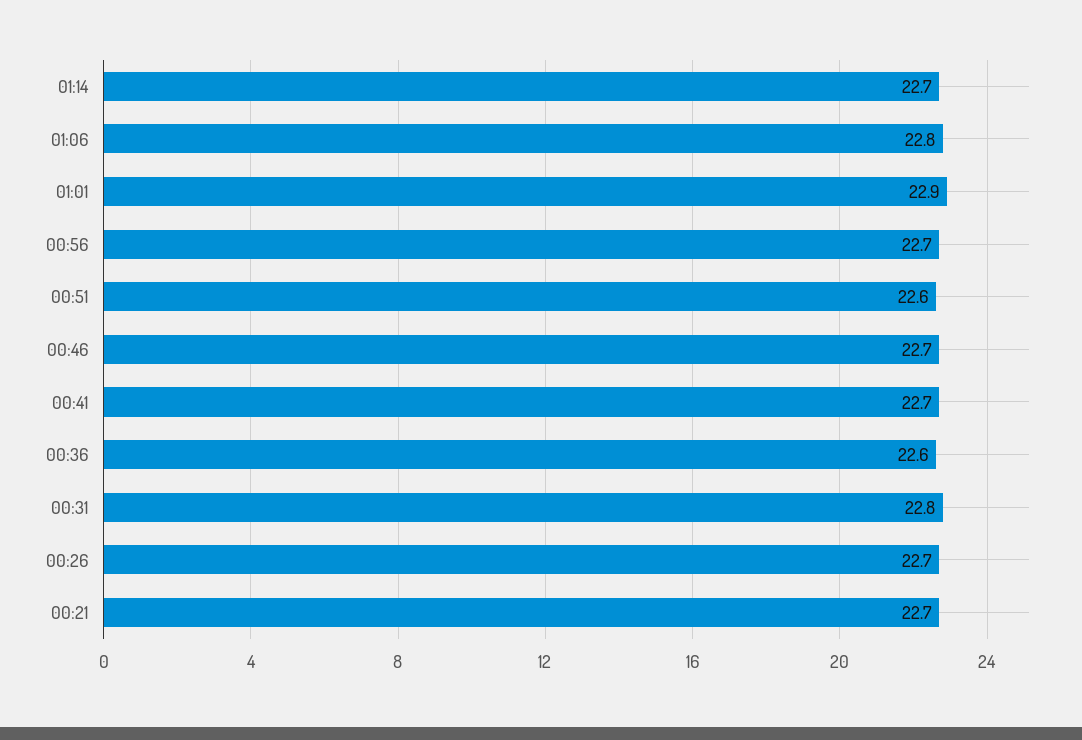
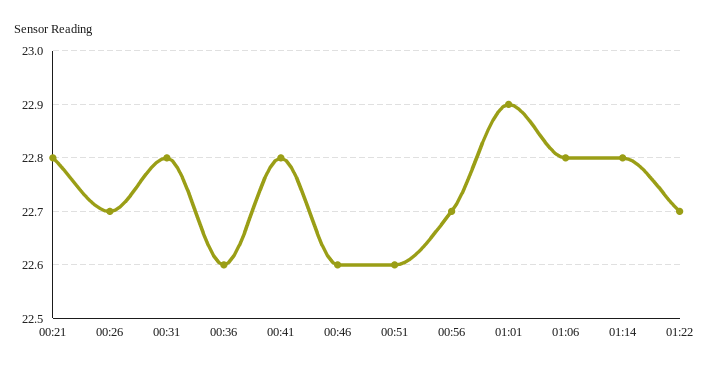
01:14: 22.7 -> 22.8
00:46: 22.7 -> 22.6
00:41: 22.7 -> 22.8
00:21: 22.7 -> 22.8
01:22: none -> 22.7

